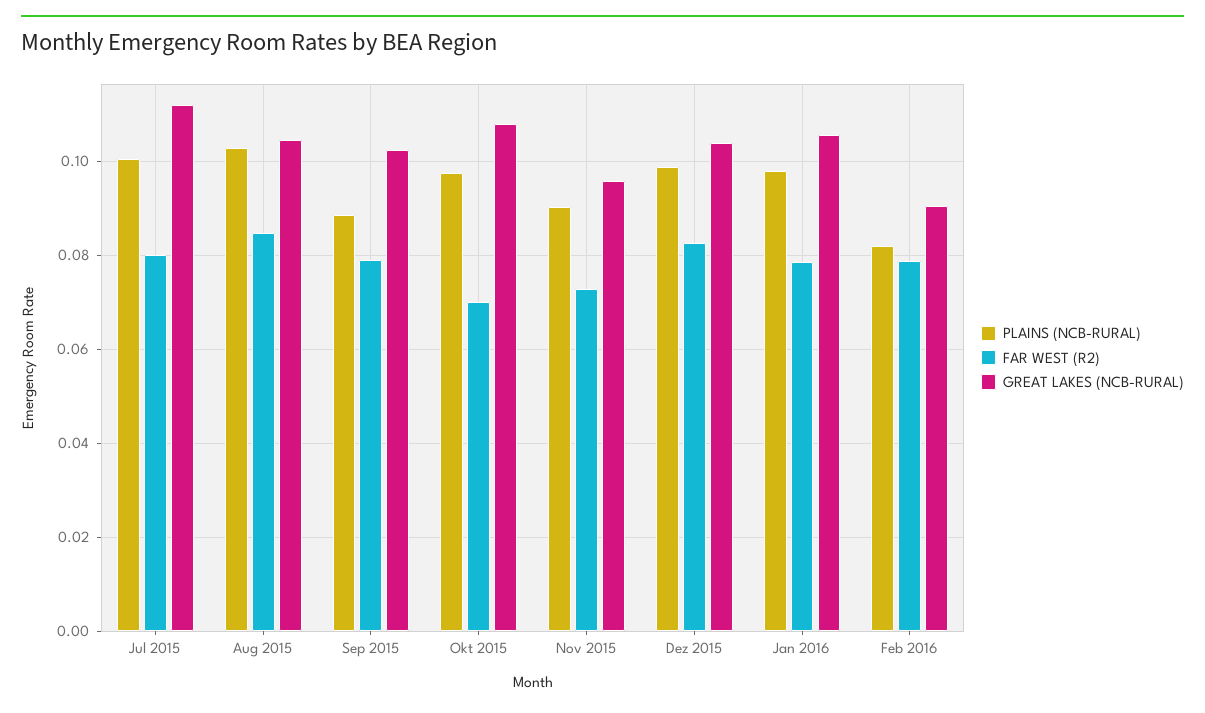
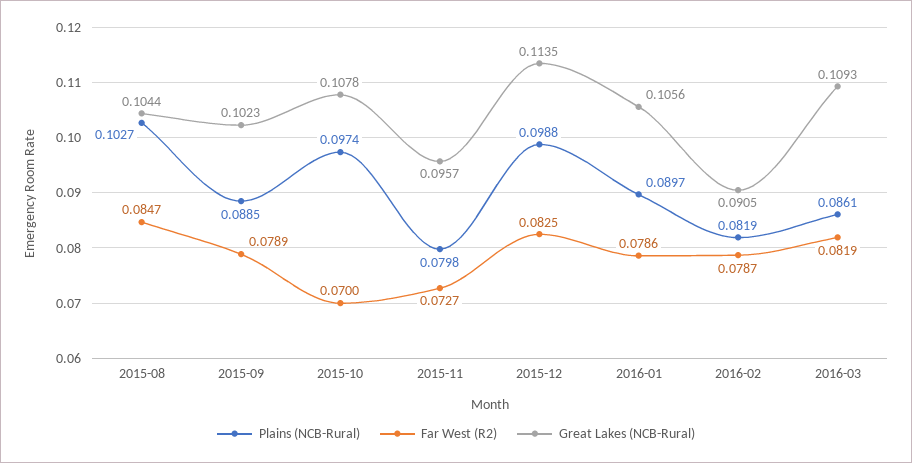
PLAINS (NCB-RURAL), Jul 2015: 0.1 -> none
FAR WEST (R2), Jul 2015: 0.08 -> none
GREAT LAKES (NCB-RURAL), Jul 2015: 0.112 -> none
PLAINS (NCB-RURAL), Nov 2015: 0.09 -> 0.0798
GREAT LAKES (NCB-RURAL), Dez 2015: 0.104 -> 0.1135
PLAINS (NCB-RURAL), Jan 2016: 0.098 -> 0.0897
PLAINS (NCB-RURAL), 2016-03: none -> 0.0861
FAR WEST (R2), 2016-03: none -> 0.0819
GREAT LAKES (NCB-RURAL), 2016-03: none -> 0.1093

